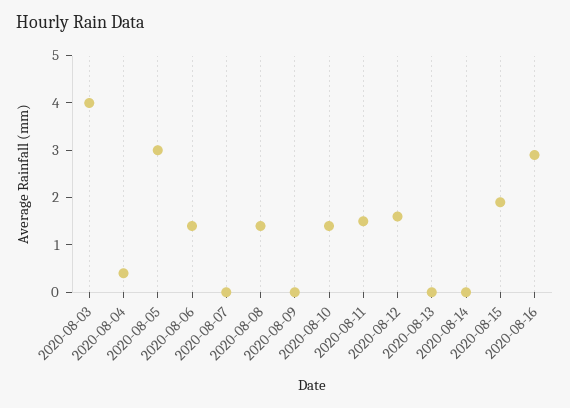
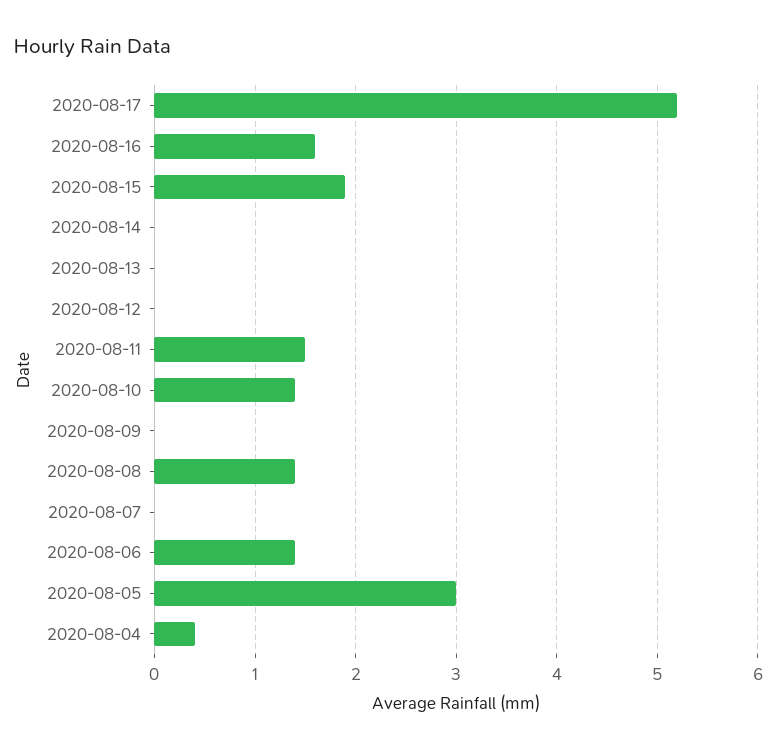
2020-08-03: 4 -> none
2020-08-12: 1.5 -> 0
2020-08-16: 3 -> 1.6
2020-08-17: none -> 5.2

